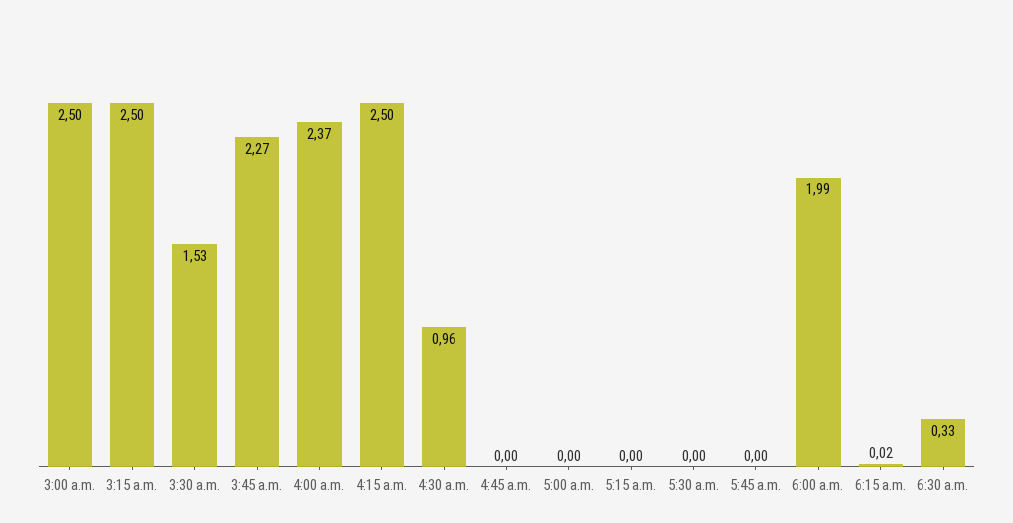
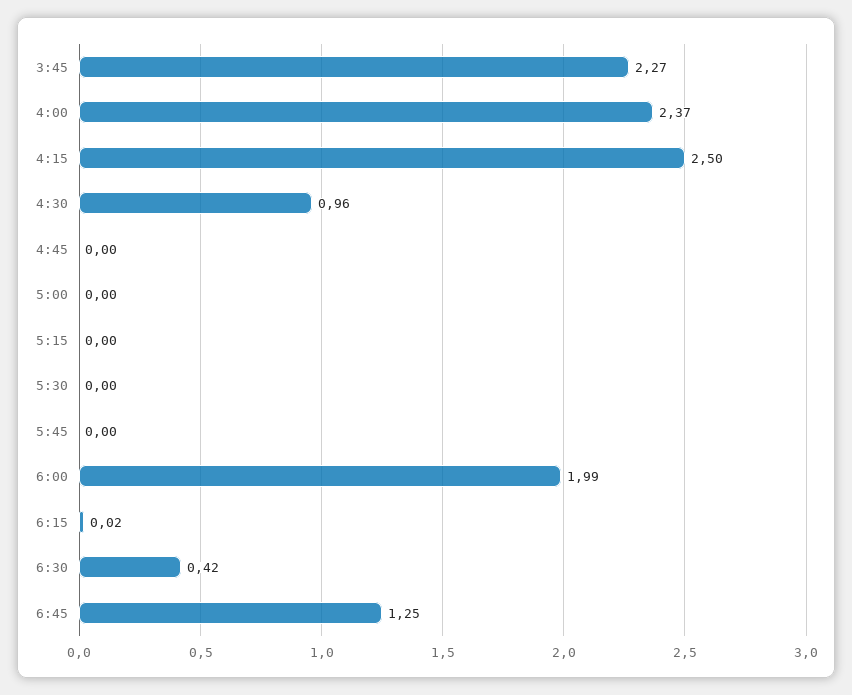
3:00 a.m.: 2.5 -> none
3:15 a.m.: 2.5 -> none
3:30 a.m.: 1.53 -> none
6:30 a.m.: 0.33 -> 0.42
6:45: none -> 1.25

